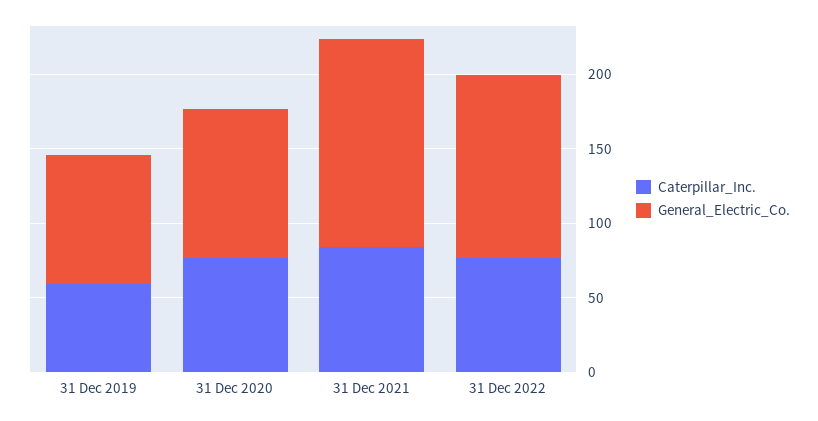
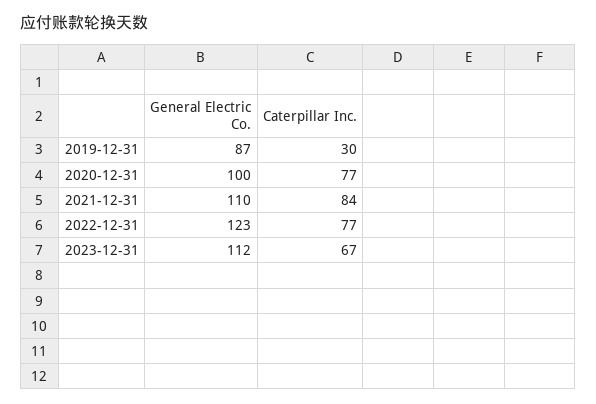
Caterpillar_Inc., 31 Dec 2019: 60 -> 30
General_Electric_Co., 31 Dec 2021: 140 -> 110
General_Electric_Co., 2023-12-31: none -> 112
Caterpillar_Inc., 2023-12-31: none -> 67

